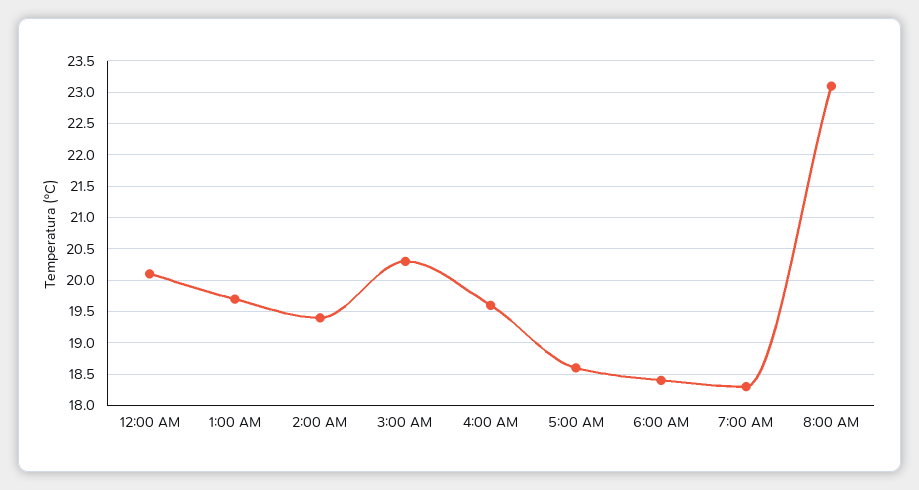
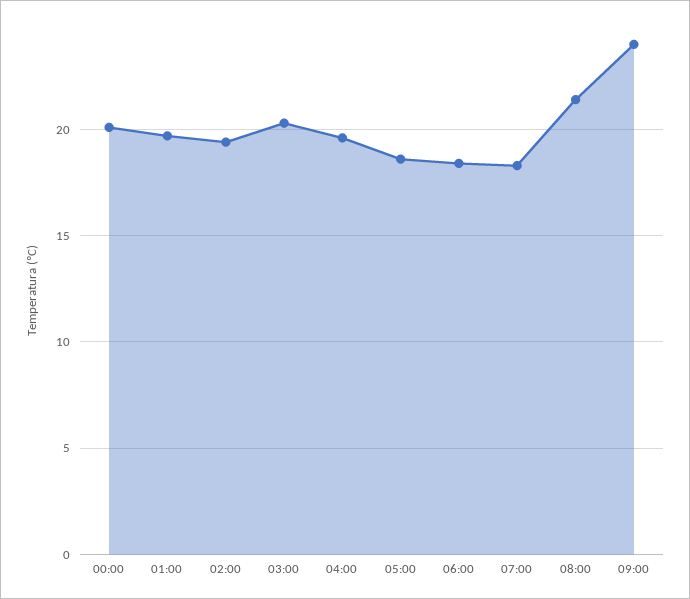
8:00 AM: 23.1 -> 21.5
09:00: none -> 24

